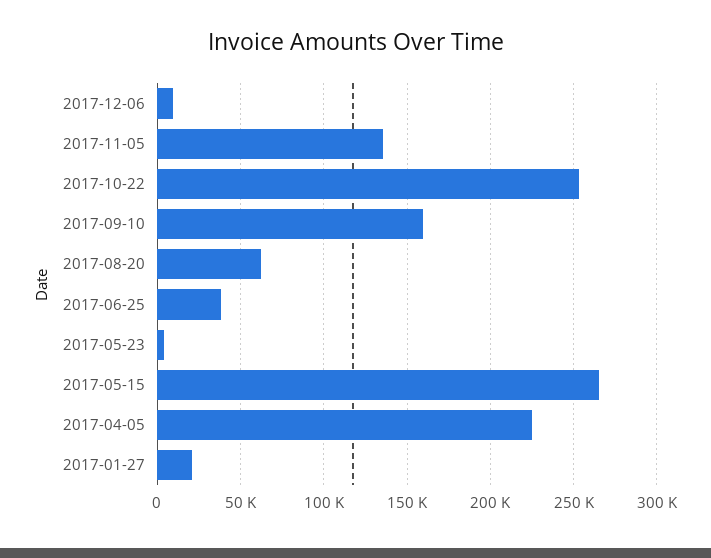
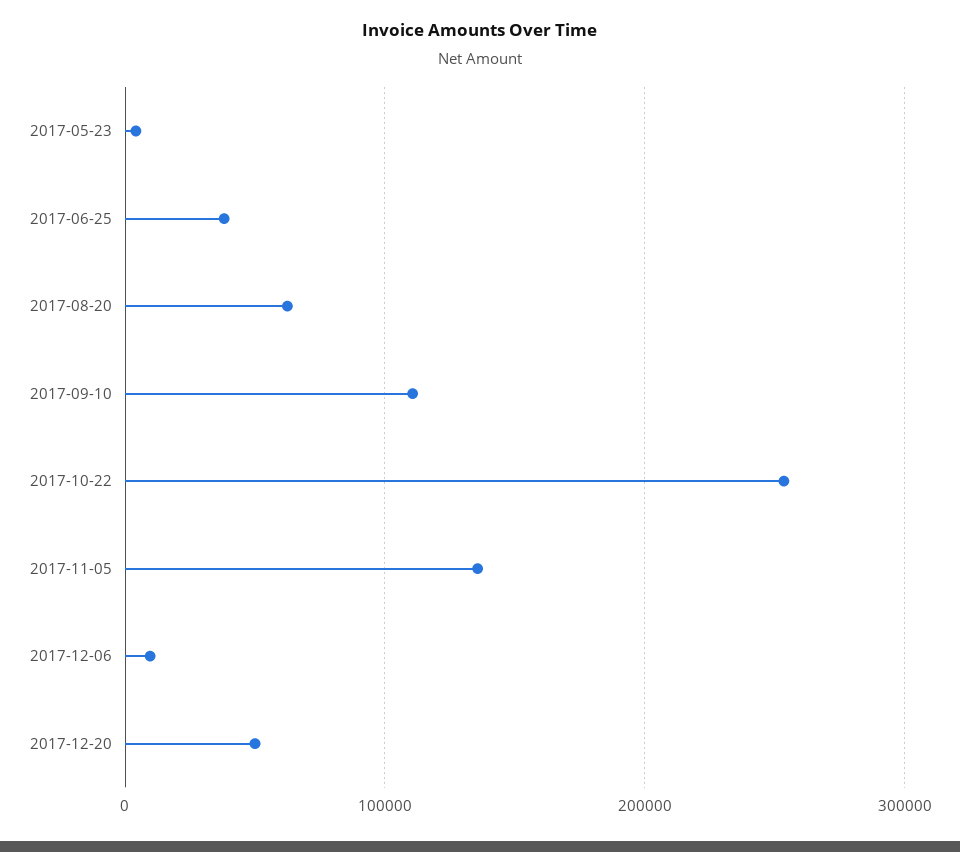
2017-09-10: 160000 -> 110000
2017-05-15: 265000 -> none
2017-04-05: 225000 -> none
2017-01-27: 20000 -> none
2017-12-20: none -> 50000

